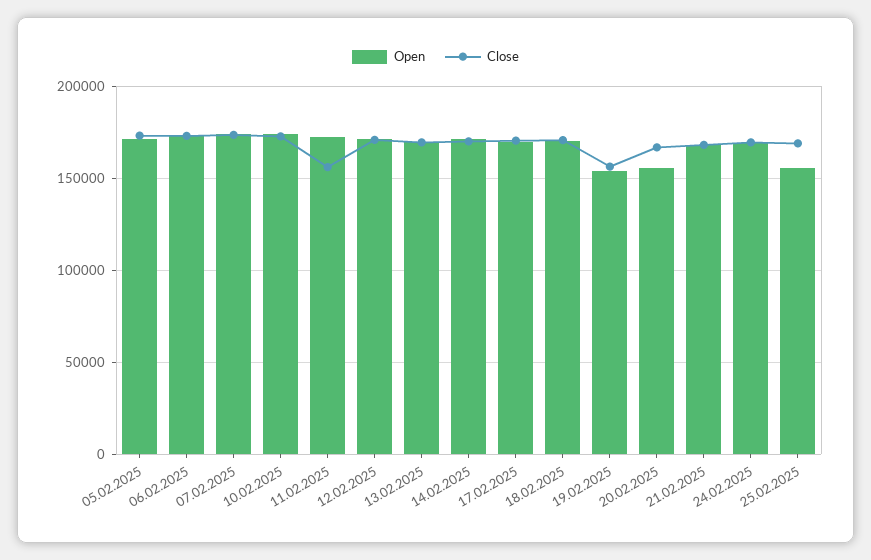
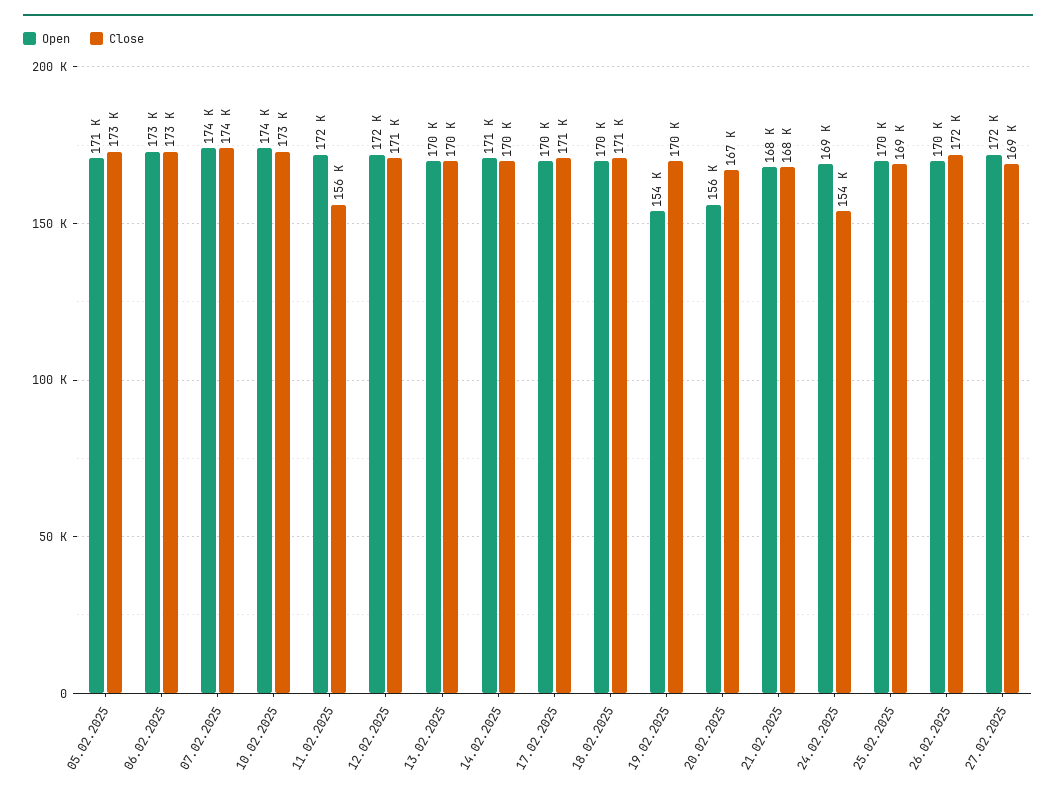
Close, 19.02.2025: 155000 -> 170000
Close, 24.02.2025: 170000 -> 154000
Open, 25.02.2025: 155000 -> 170000
Open, 26.02.2025: none -> 170000
Close, 26.02.2025: none -> 172000
Open, 27.02.2025: none -> 172000
Close, 27.02.2025: none -> 169000

